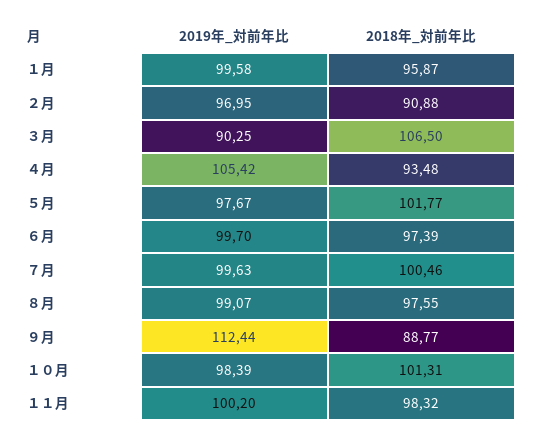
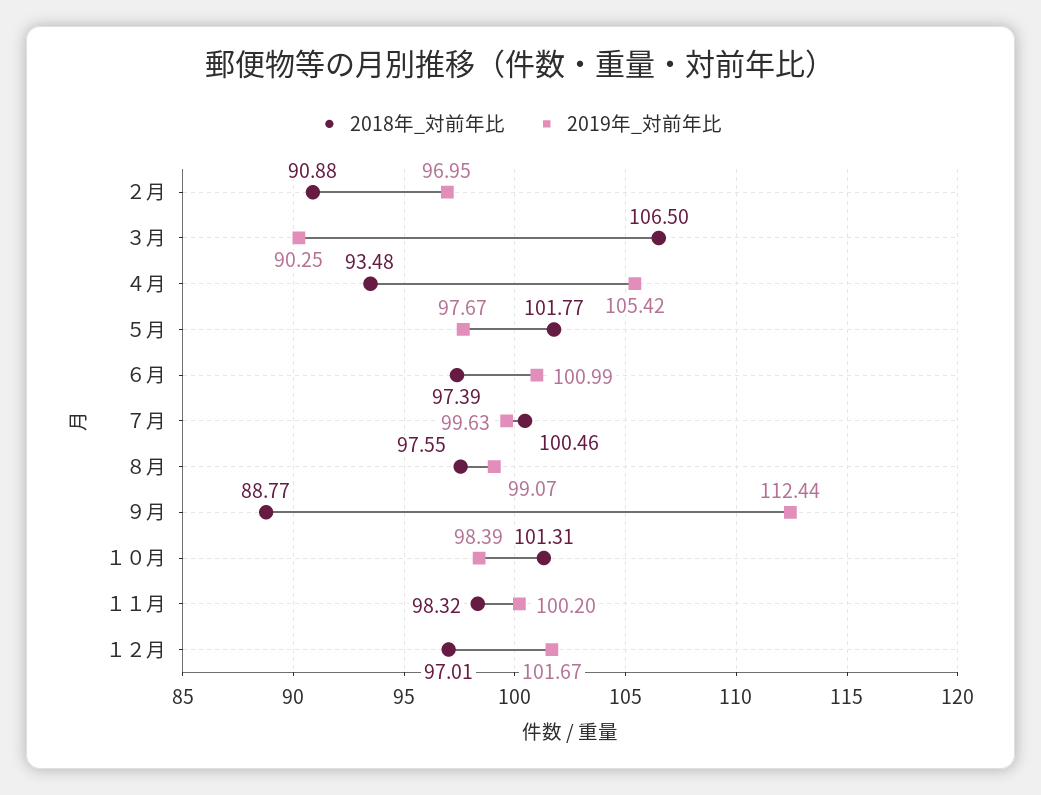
2019年_対前年比, １月: 99.58 -> none
2018年_対前年比, １月: 95.87 -> none
2019年_対前年比, ６月: 99.7 -> 100.99
2018年_対前年比, １２月: none -> 97.01
2019年_対前年比, １２月: none -> 101.67

